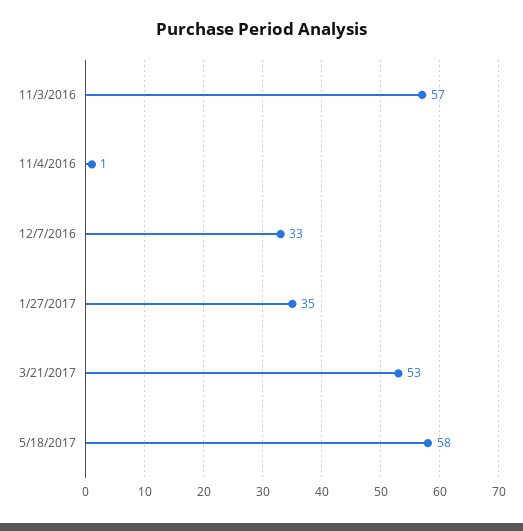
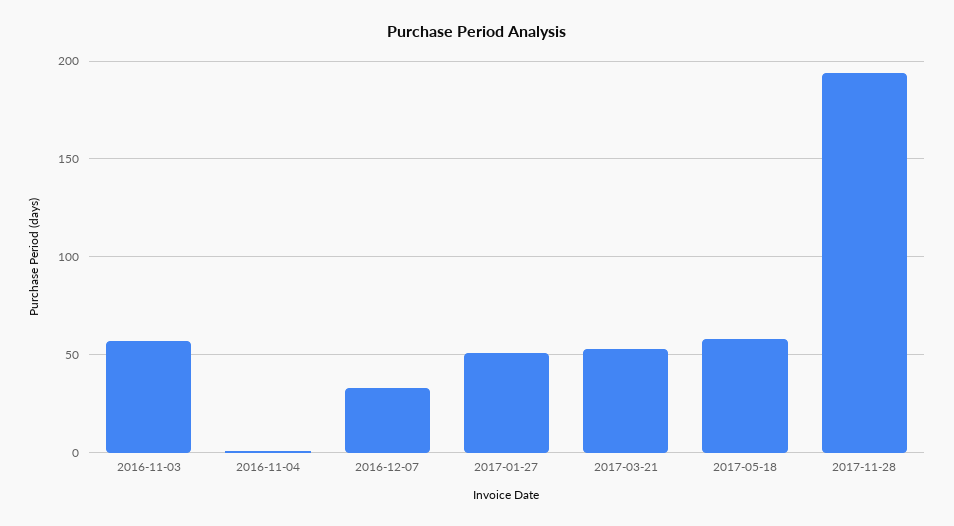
1/27/2017: 35 -> 50
2017-11-28: none -> 195

